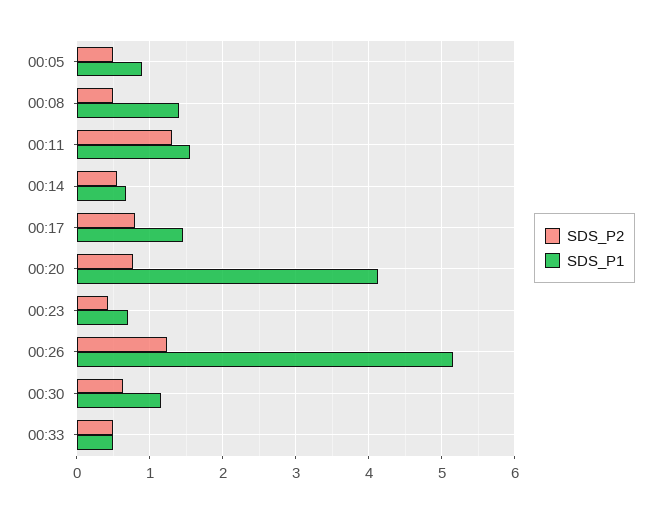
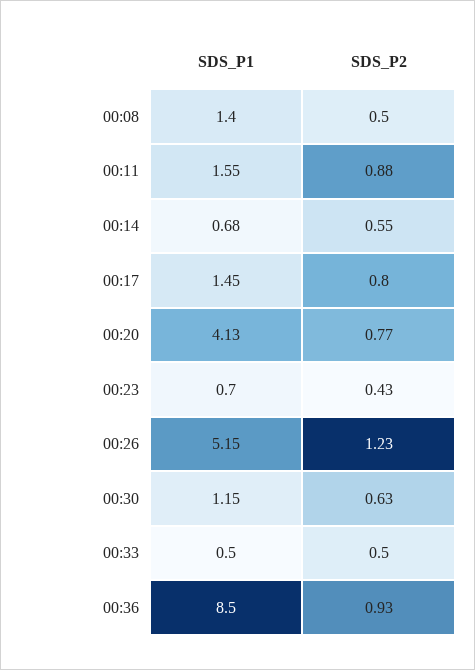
SDS_P2, 00:05: 0.5 -> none
SDS_P1, 00:05: 0.9 -> none
SDS_P2, 00:11: 1.3 -> 0.88
SDS_P1, 00:36: none -> 8.5
SDS_P2, 00:36: none -> 0.93

